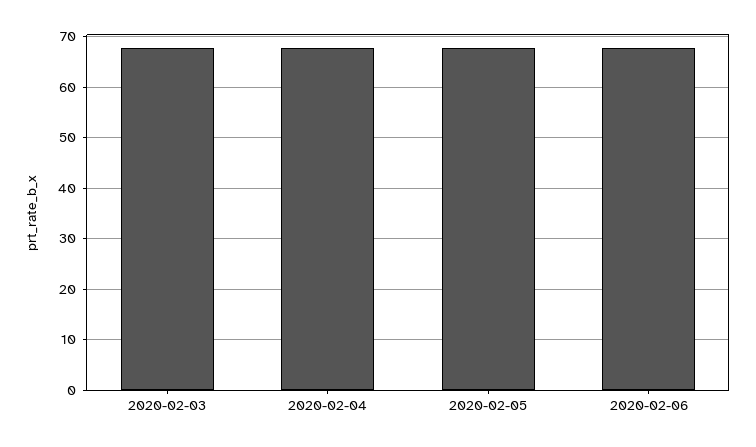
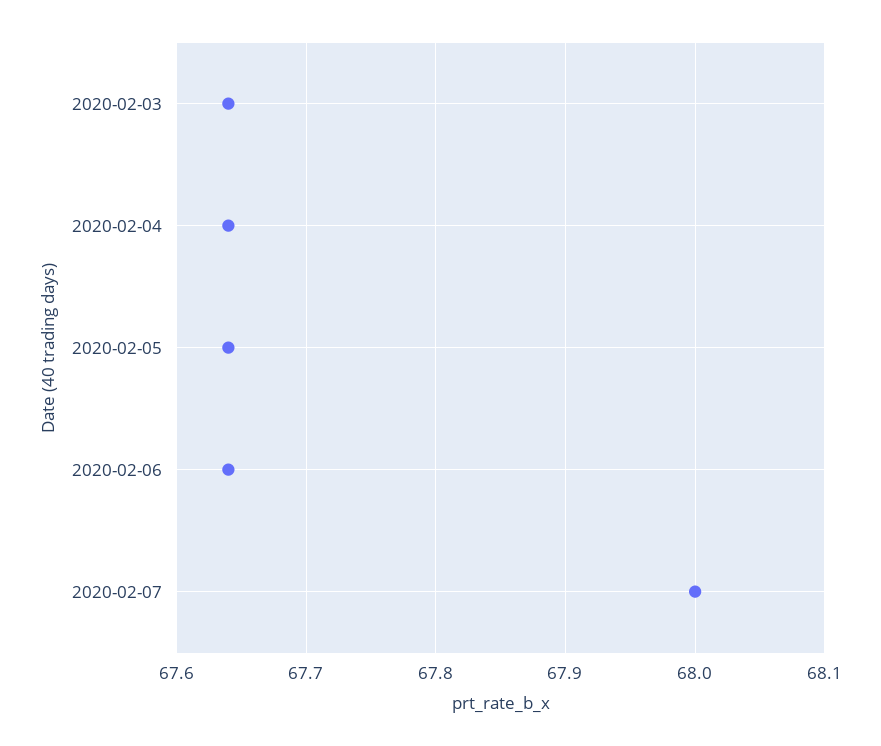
2020-02-07: none -> 68

